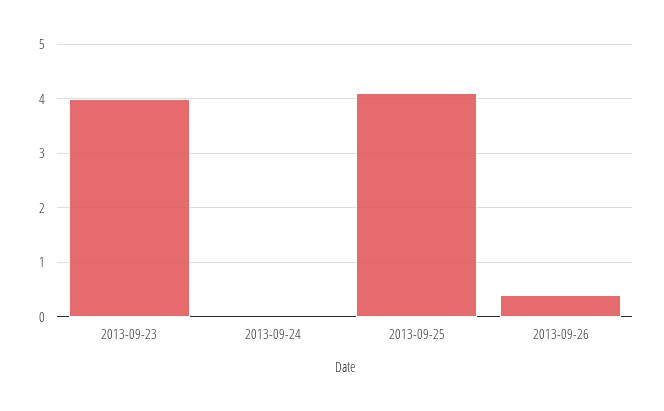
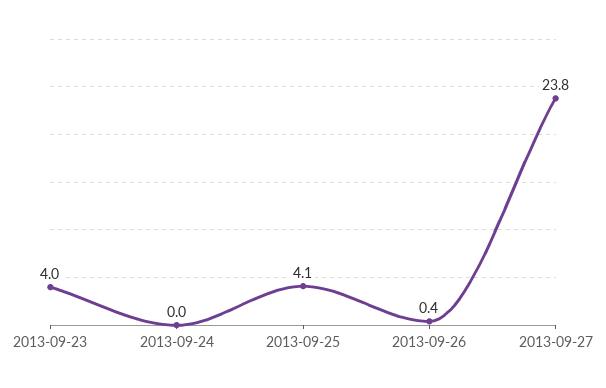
2013-09-27: none -> 23.8

